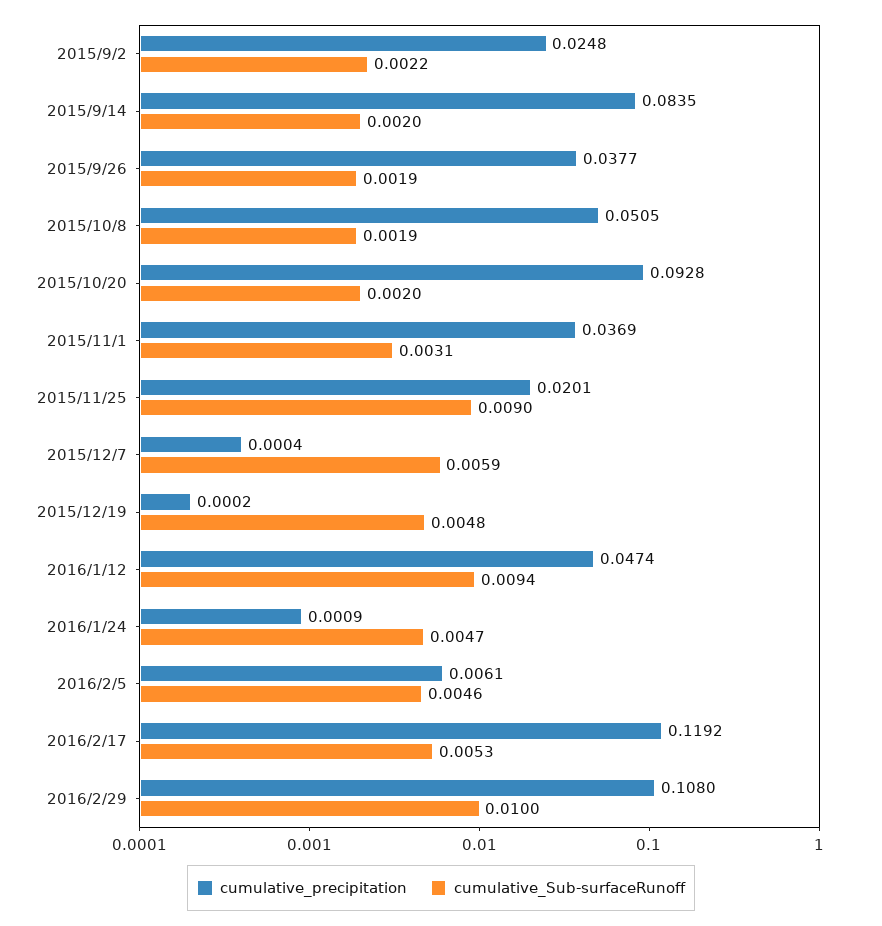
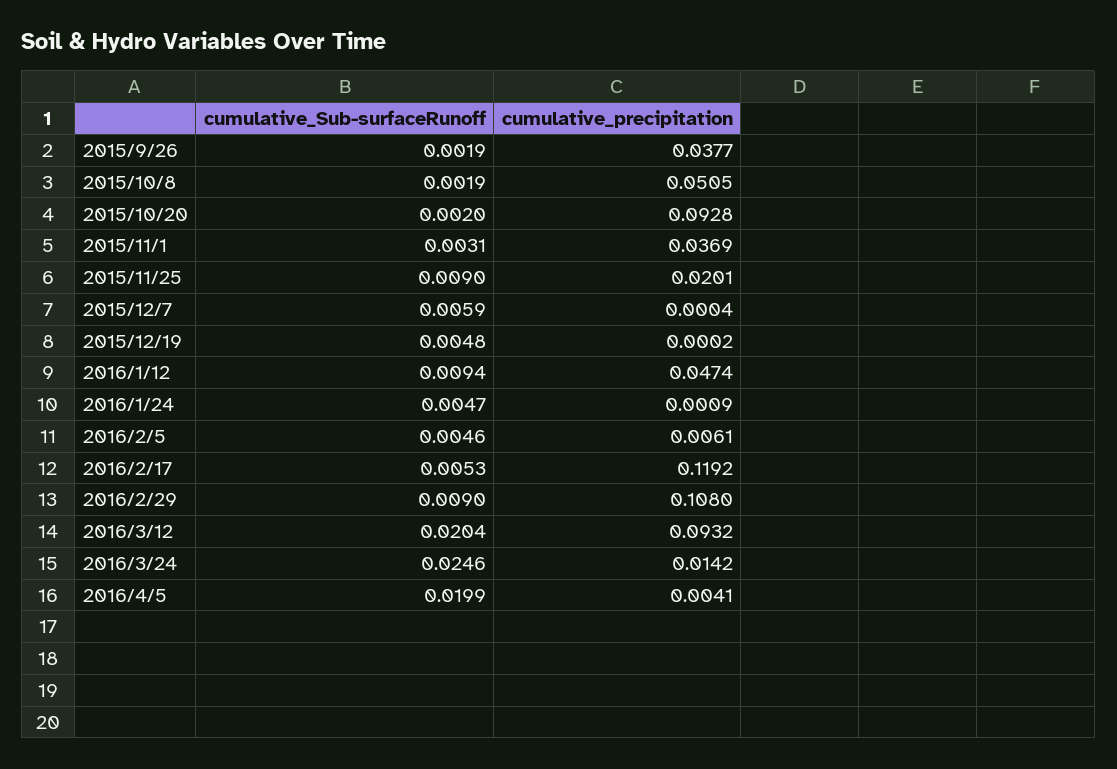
cumulative_precipitation, 2015/9/2: 0.0248 -> none
cumulative_Sub-surfaceRunoff, 2015/9/2: 0.0022 -> none
cumulative_precipitation, 2015/9/14: 0.0835 -> none
cumulative_Sub-surfaceRunoff, 2015/9/14: 0.002 -> none
cumulative_Sub-surfaceRunoff, 2016/2/29: 0.01 -> 0.009
cumulative_Sub-surfaceRunoff, 2016/3/12: none -> 0.0204
cumulative_precipitation, 2016/3/12: none -> 0.0932
cumulative_Sub-surfaceRunoff, 2016/3/24: none -> 0.0246
cumulative_precipitation, 2016/3/24: none -> 0.0142
cumulative_Sub-surfaceRunoff, 2016/4/5: none -> 0.0199
cumulative_precipitation, 2016/4/5: none -> 0.0041

